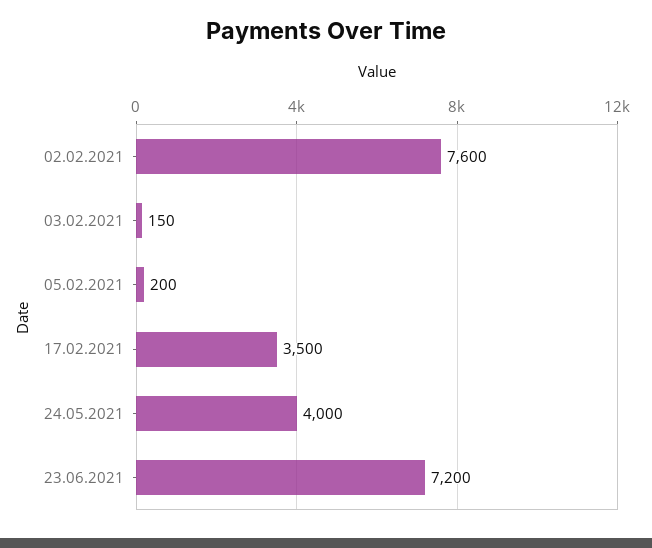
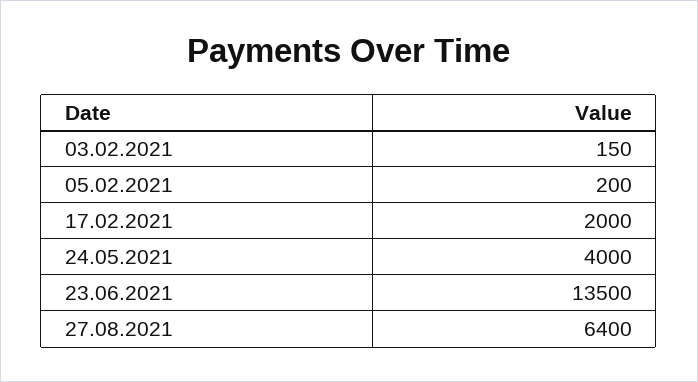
02.02.2021: 7600 -> none
17.02.2021: 3500 -> 2000
23.06.2021: 7200 -> 13500
27.08.2021: none -> 6400

